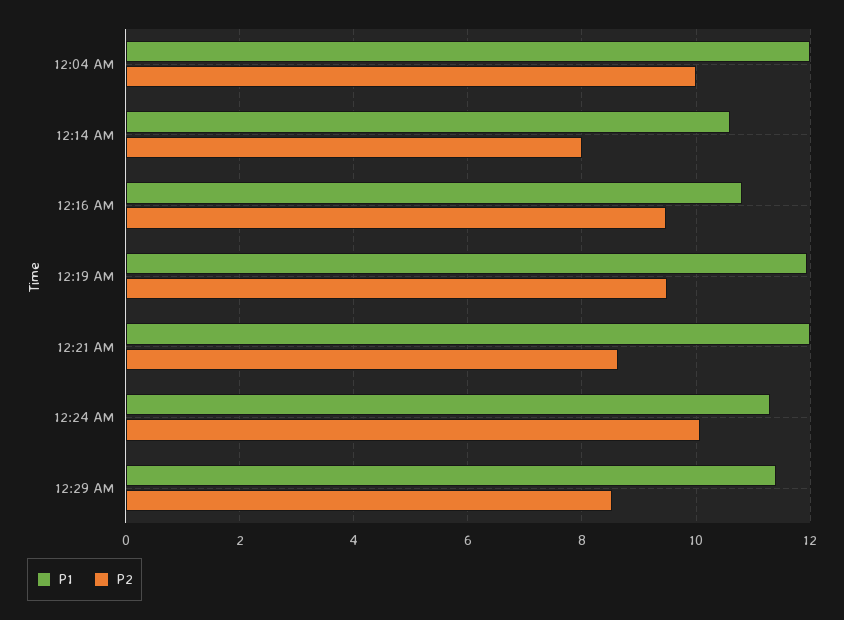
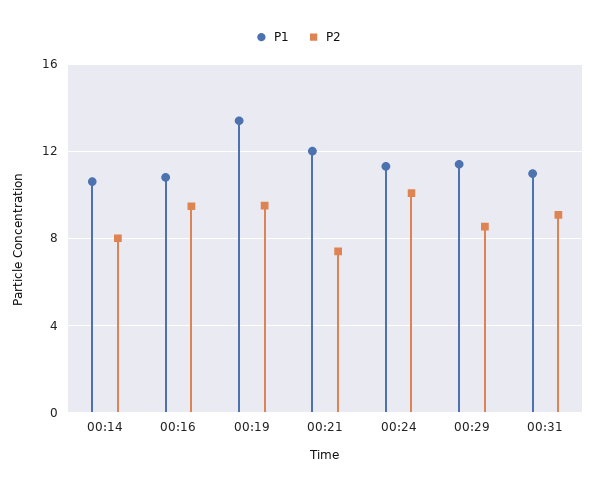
P1, 12:04 AM: 12 -> none
P2, 12:04 AM: 10 -> none
P1, 12:19 AM: 12 -> 13.5
P2, 12:21 AM: 8.6 -> 7.5
P1, 00:31: none -> 11
P2, 00:31: none -> 9

